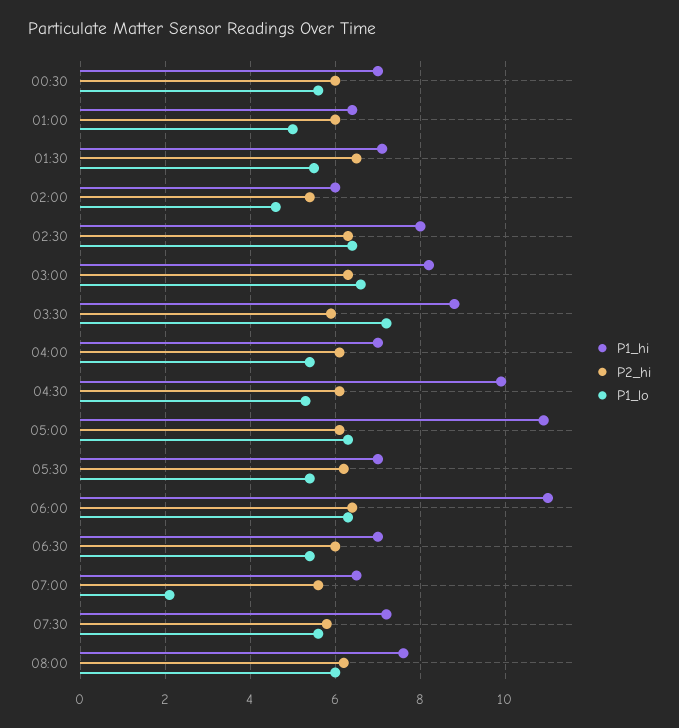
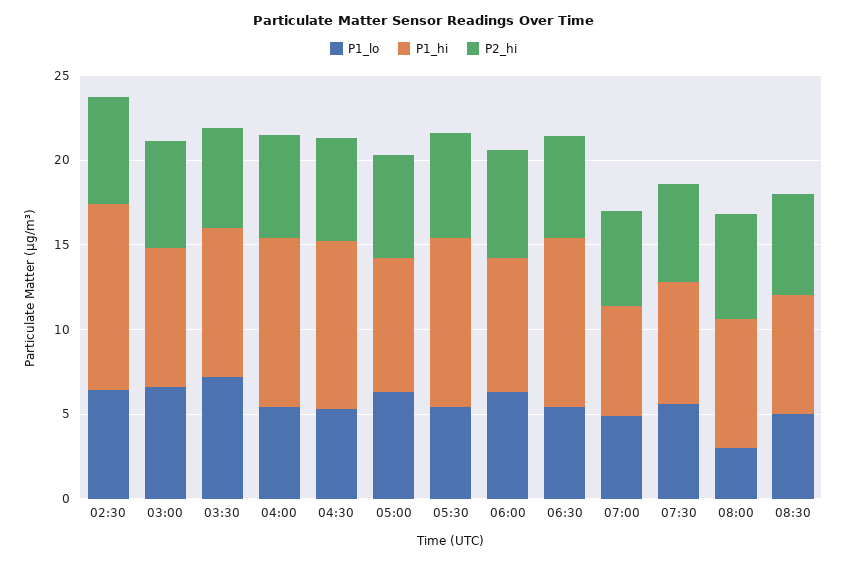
P1_hi, 00:30: 7 -> none
P2_hi, 00:30: 6 -> none
P1_lo, 00:30: 5.5 -> none
P1_hi, 01:00: 6.5 -> none
P2_hi, 01:00: 6 -> none
P1_lo, 01:00: 5 -> none
P1_hi, 01:30: 7 -> none
P2_hi, 01:30: 6.5 -> none
P1_lo, 01:30: 5.5 -> none
P1_hi, 02:00: 6 -> none
P2_hi, 02:00: 5.5 -> none
P1_lo, 02:00: 4.5 -> none
P1_hi, 02:30: 8 -> 11
P1_hi, 04:00: 7 -> 10
P1_hi, 05:00: 11 -> 8
P1_hi, 05:30: 7 -> 10
P1_hi, 06:00: 11 -> 8
P1_hi, 06:30: 7 -> 10
P1_lo, 07:00: 2 -> 5
P1_lo, 08:00: 6 -> 3
P1_lo, 08:30: none -> 5
P1_hi, 08:30: none -> 7
P2_hi, 08:30: none -> 6

